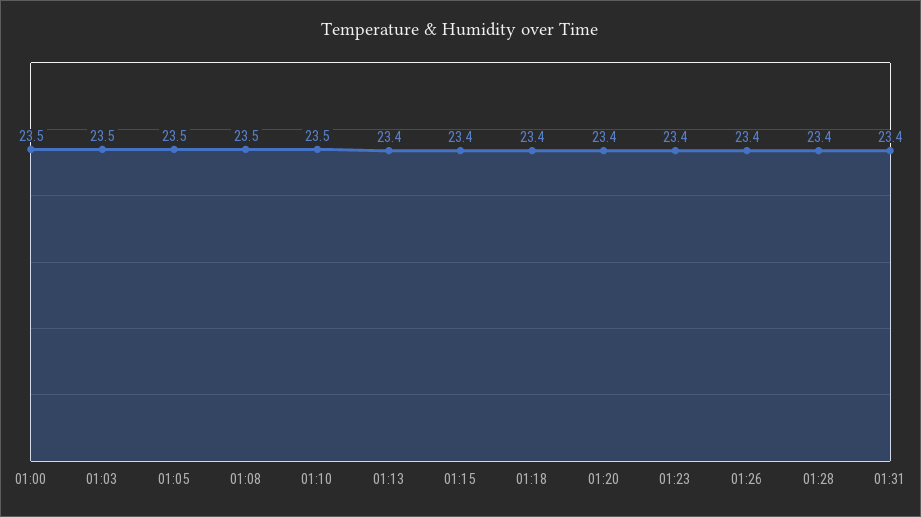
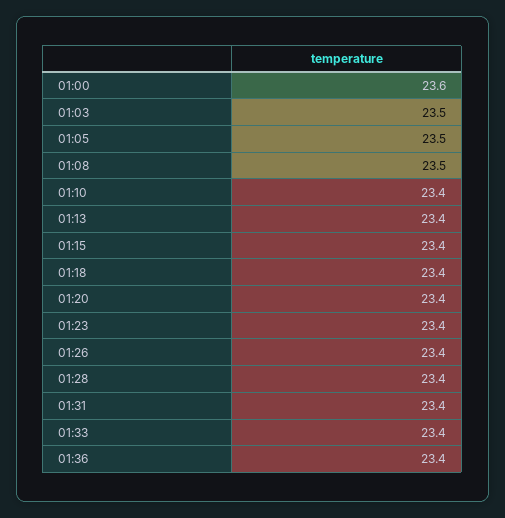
01:00: 23.5 -> 23.6
01:10: 23.5 -> 23.4
01:33: none -> 23.4
01:36: none -> 23.4

